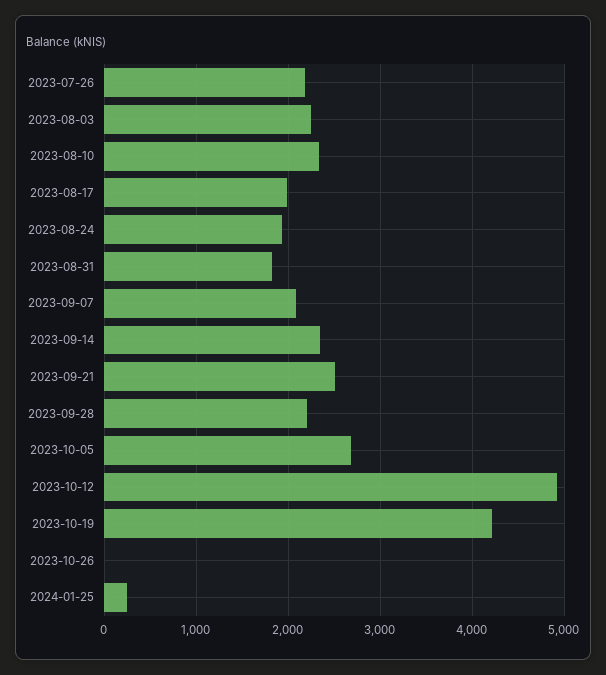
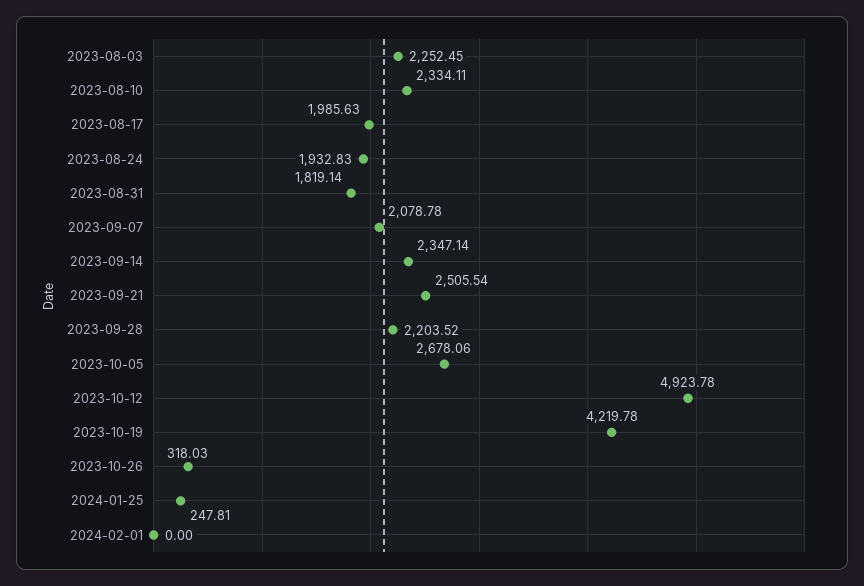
2023-07-26: 2200 -> none
2023-10-26: 0 -> 318.03
2024-02-01: none -> 0

